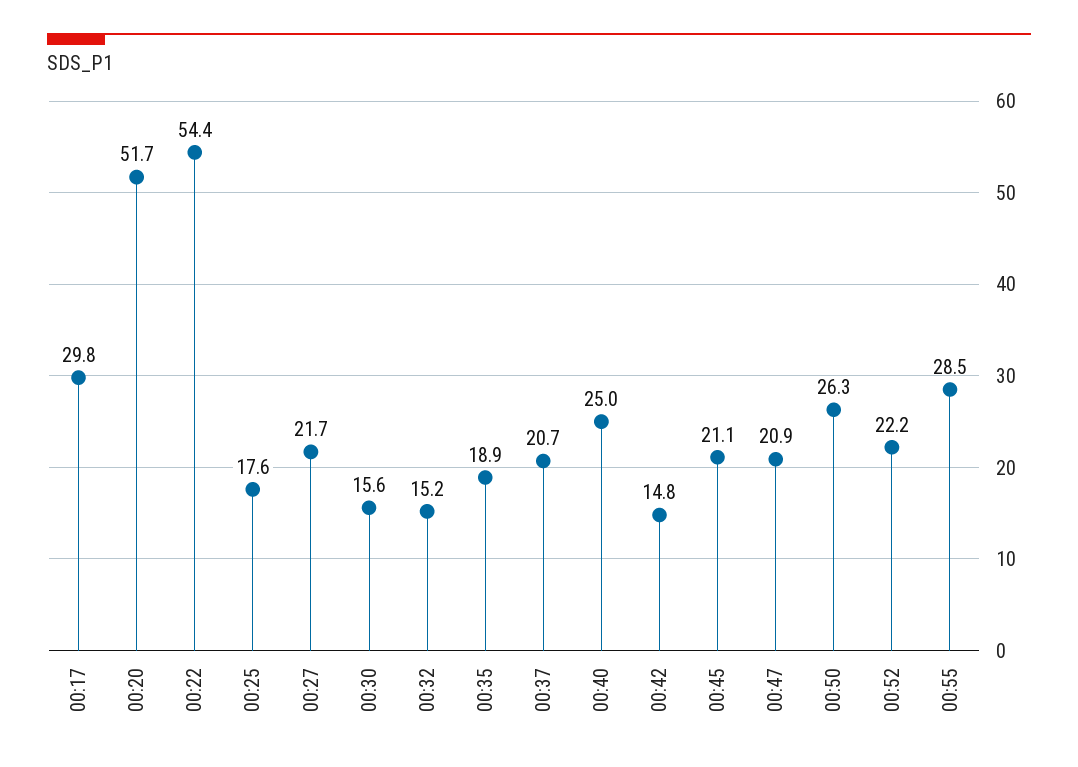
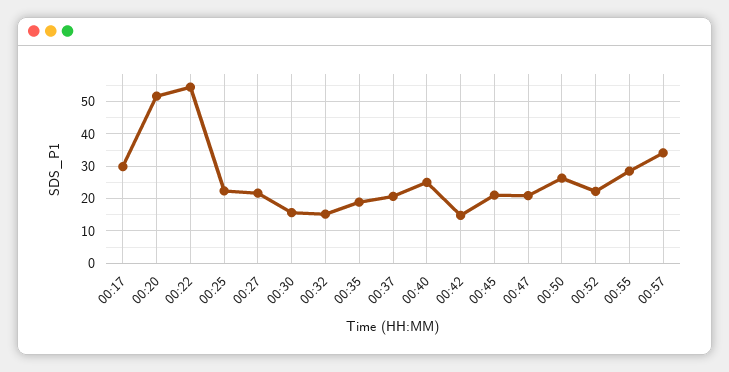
00:25: 17.6 -> 22
00:57: none -> 34

